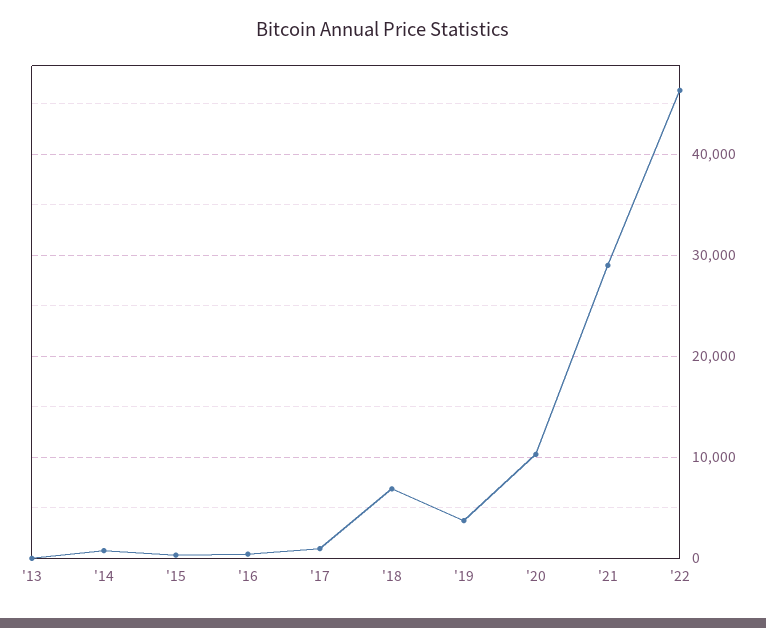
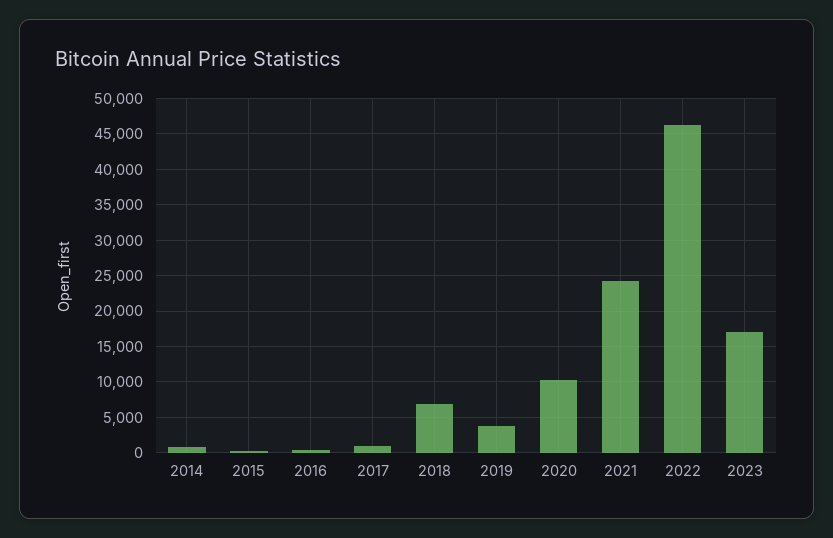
'13: 0 -> none
'21: 29000 -> 24000
2023: none -> 17000

